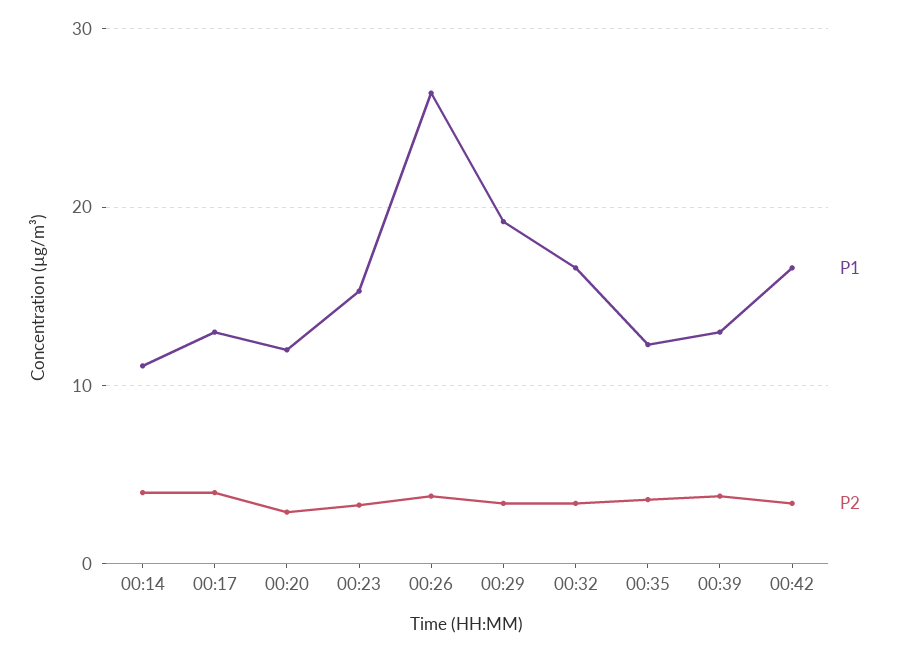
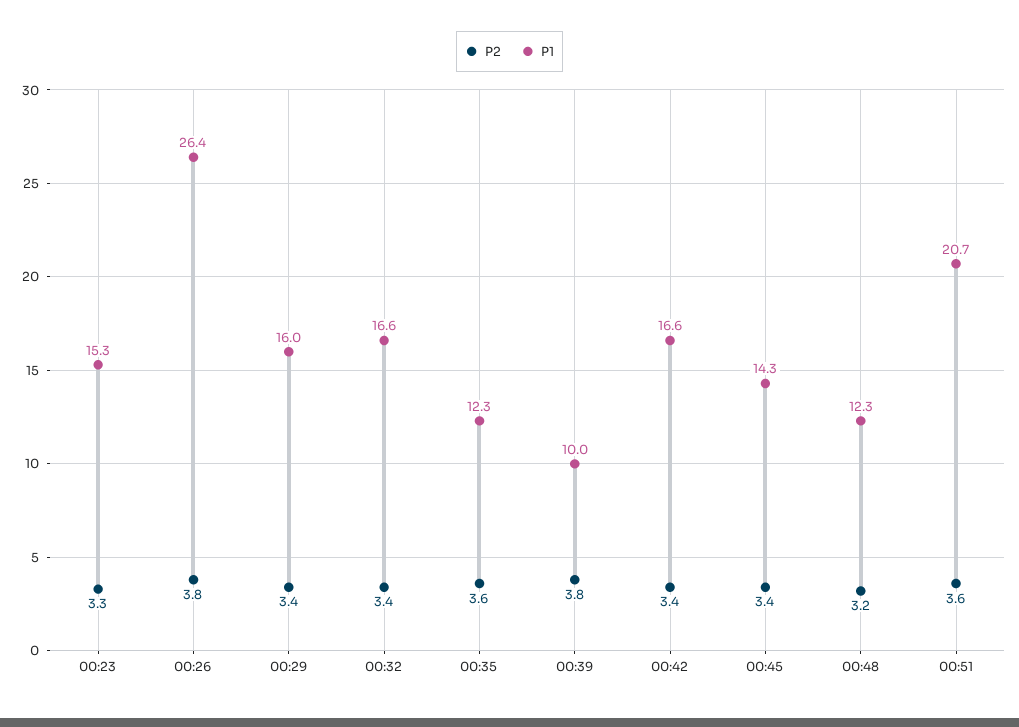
P1, 00:14: 11 -> none
P2, 00:14: 4 -> none
P1, 00:17: 13 -> none
P2, 00:17: 4 -> none
P1, 00:20: 12 -> none
P2, 00:20: 3 -> none
P1, 00:29: 19 -> 16
P1, 00:39: 13 -> 10
P2, 00:45: none -> 3.4
P1, 00:45: none -> 14.3
P2, 00:48: none -> 3.2
P1, 00:48: none -> 12.3
P2, 00:51: none -> 3.6
P1, 00:51: none -> 20.7

